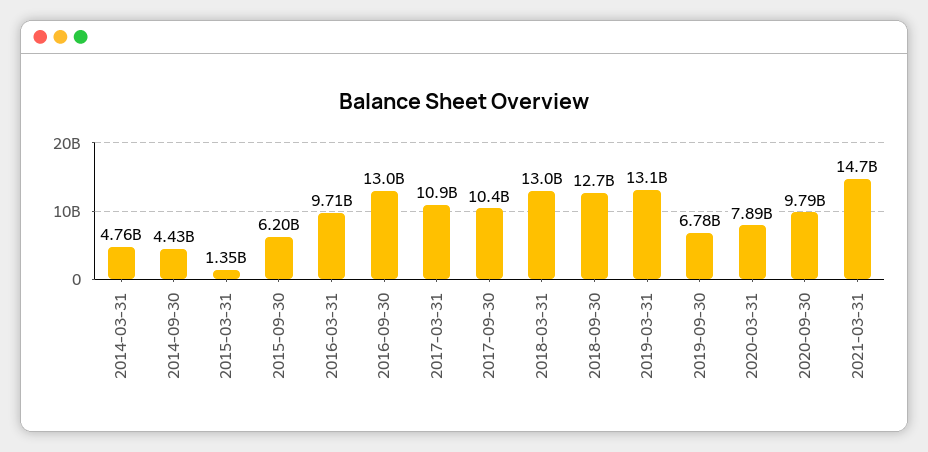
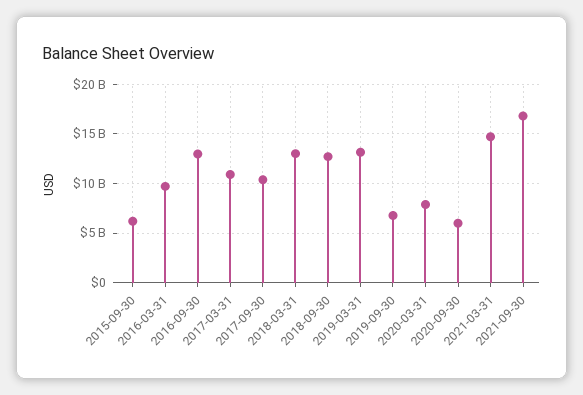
2014-03-31: 4760000000 -> none
2014-09-30: 4430000000 -> none
2015-03-31: 1350000000 -> none
2020-09-30: 9790000000 -> 6000000000
2021-09-30: none -> 17000000000

